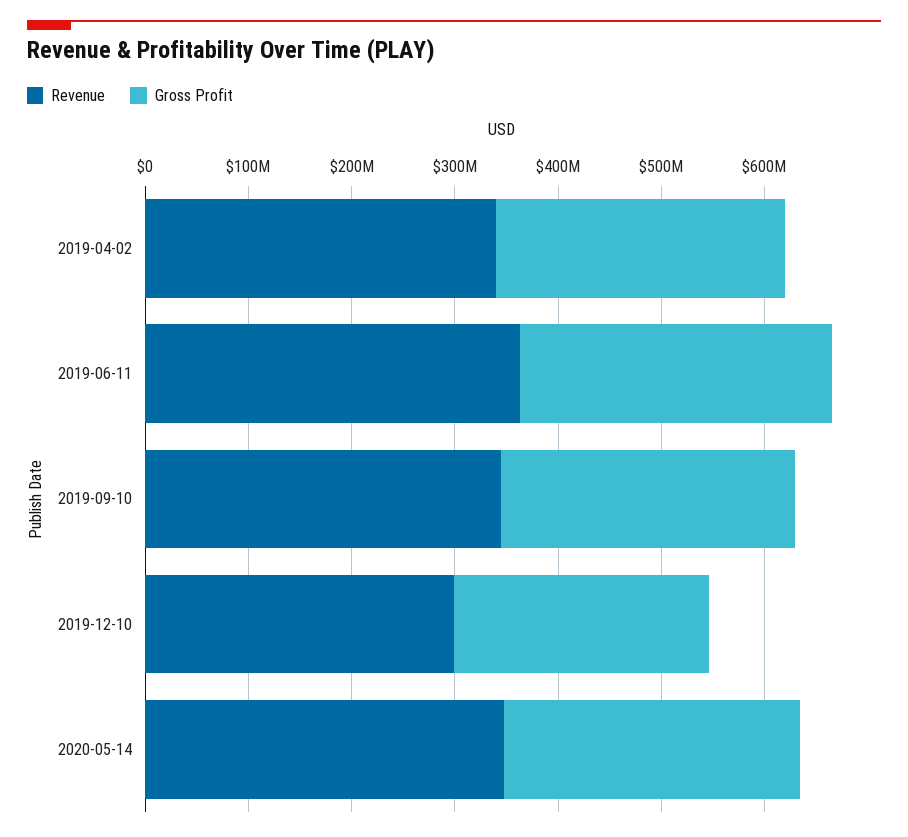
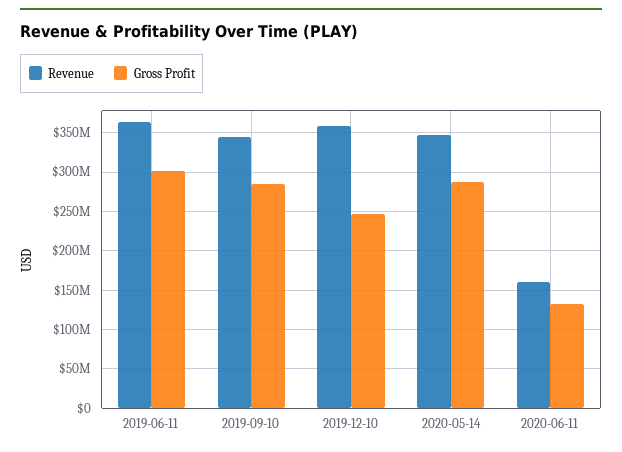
Revenue, 2019-04-02: 340000000 -> none
Gross Profit, 2019-04-02: 280000000 -> none
Revenue, 2019-12-10: 300000000 -> 360000000
Revenue, 2020-06-11: none -> 160000000
Gross Profit, 2020-06-11: none -> 130000000

